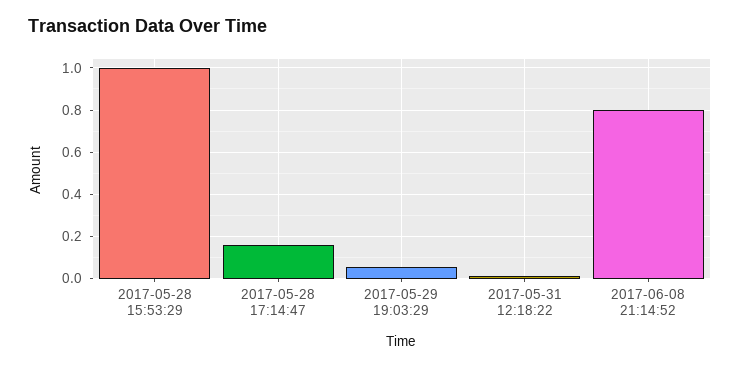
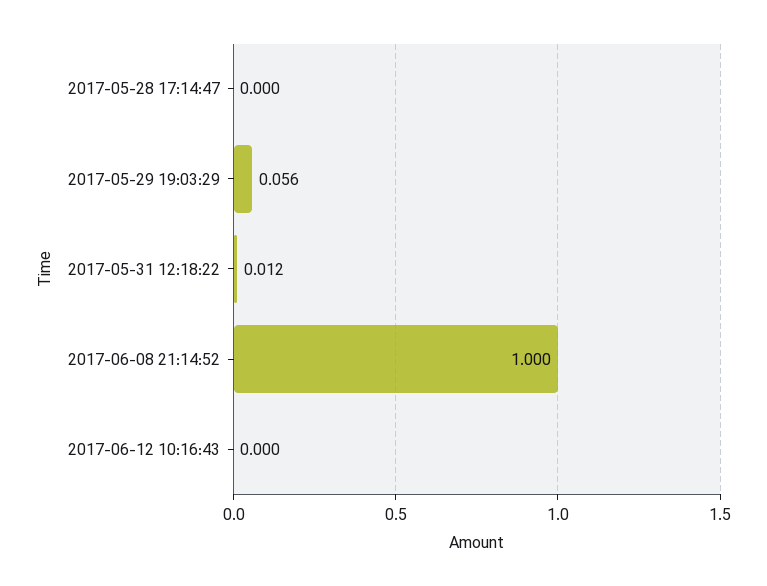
2017-05-28 15:53:29: 1 -> none
2017-05-28 17:14:47: 0.15 -> 0
2017-06-08 21:14:52: 0.8 -> 1
2017-06-12 10:16:43: none -> 0

